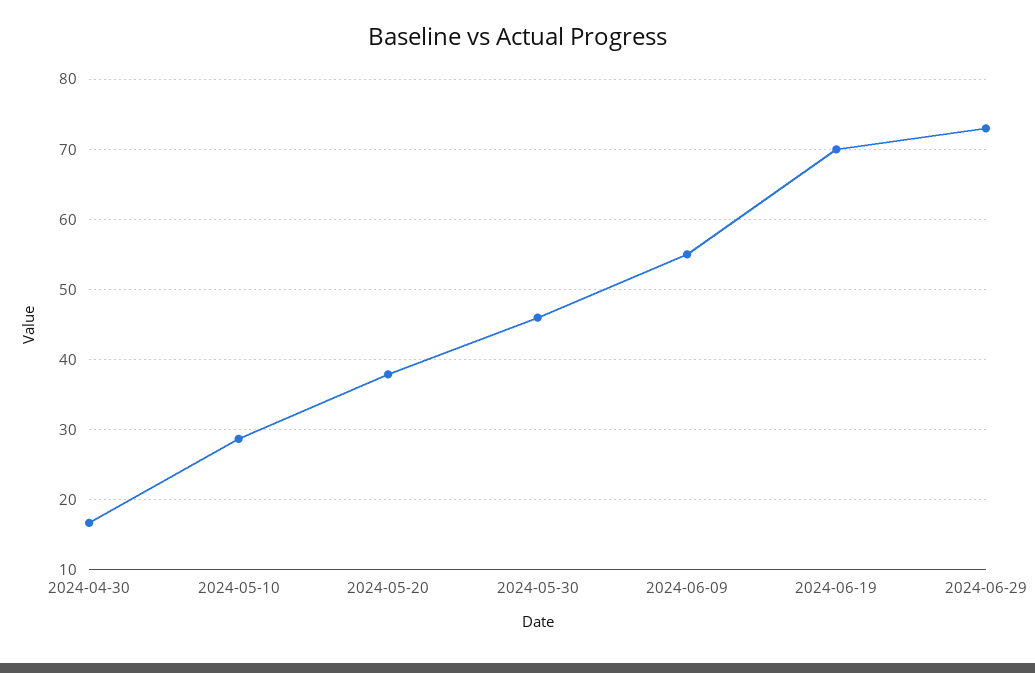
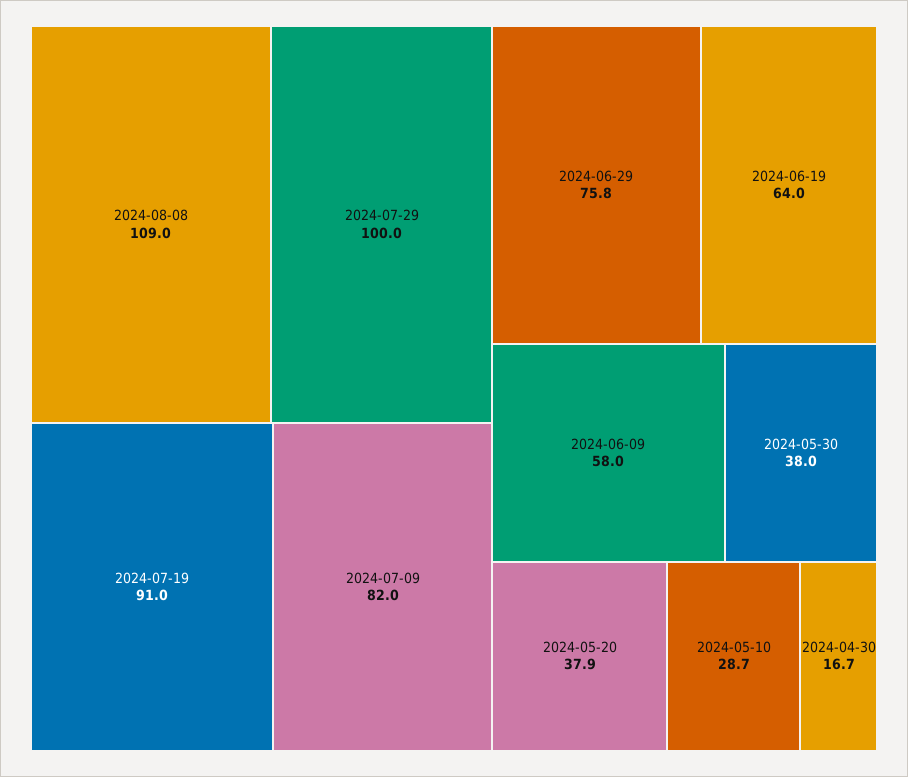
2024-05-30: 46 -> 38
2024-06-09: 55 -> 58
2024-06-19: 70 -> 64
2024-06-29: 73 -> 75.8
2024-08-08: none -> 109
2024-07-29: none -> 100
2024-07-19: none -> 91
2024-07-09: none -> 82

